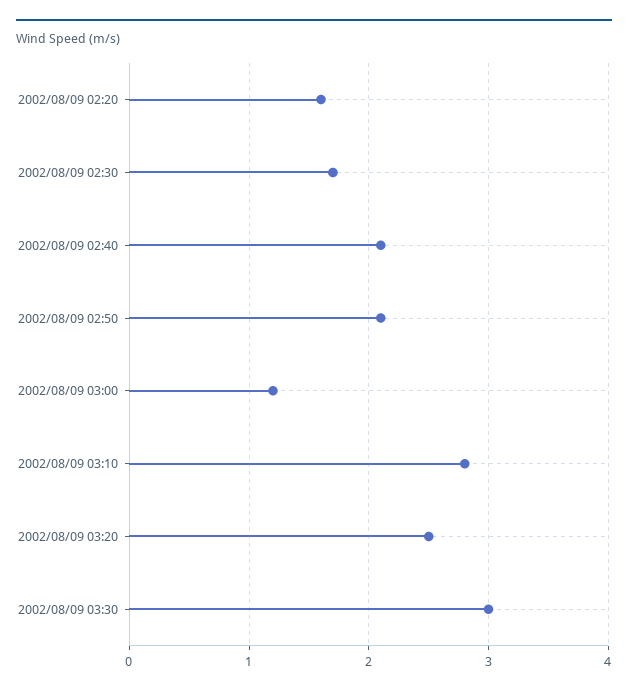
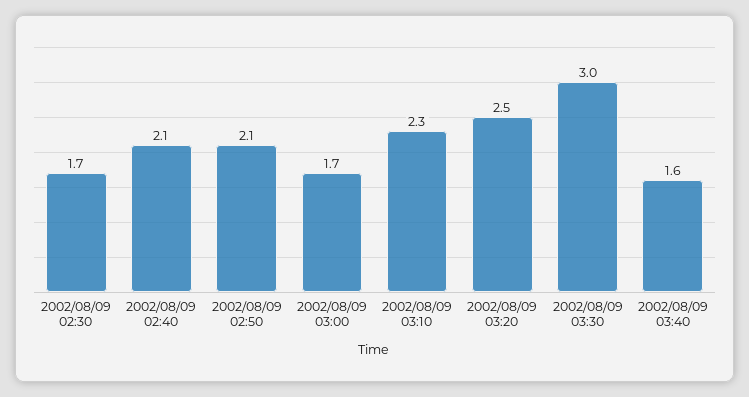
2002/08/09 02:20: 1.6 -> none
2002/08/09 03:00: 1.2 -> 1.7
2002/08/09 03:10: 2.8 -> 2.3
2002/08/09 03:40: none -> 1.6

